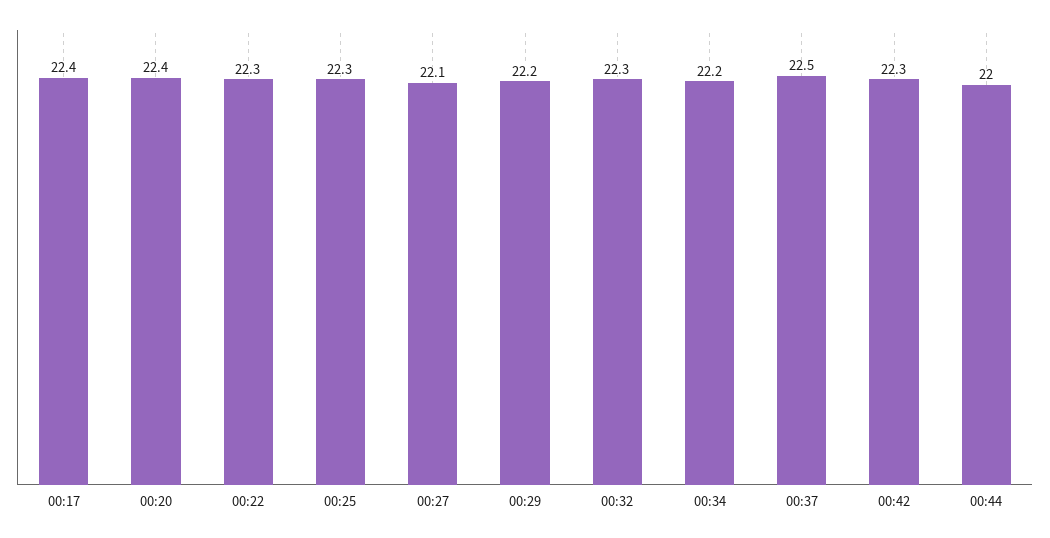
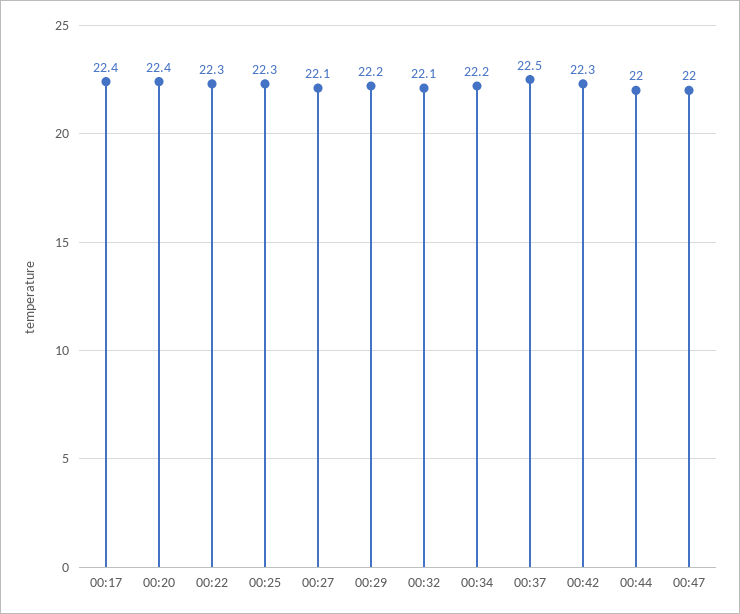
00:32: 22.3 -> 22.1
00:47: none -> 22

